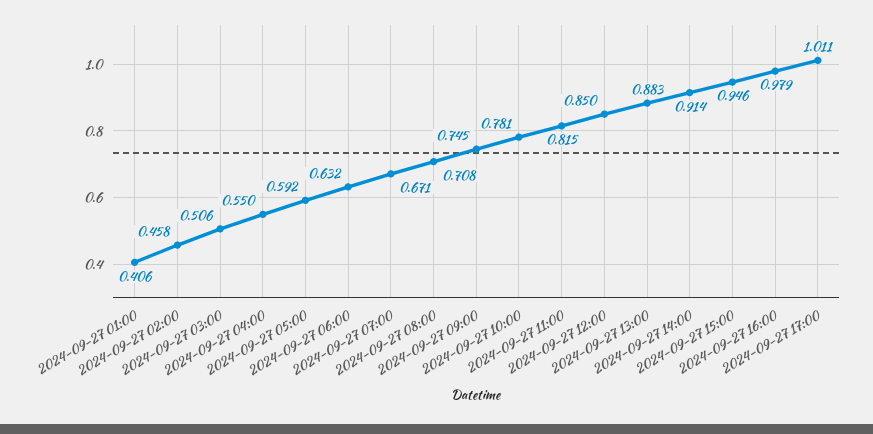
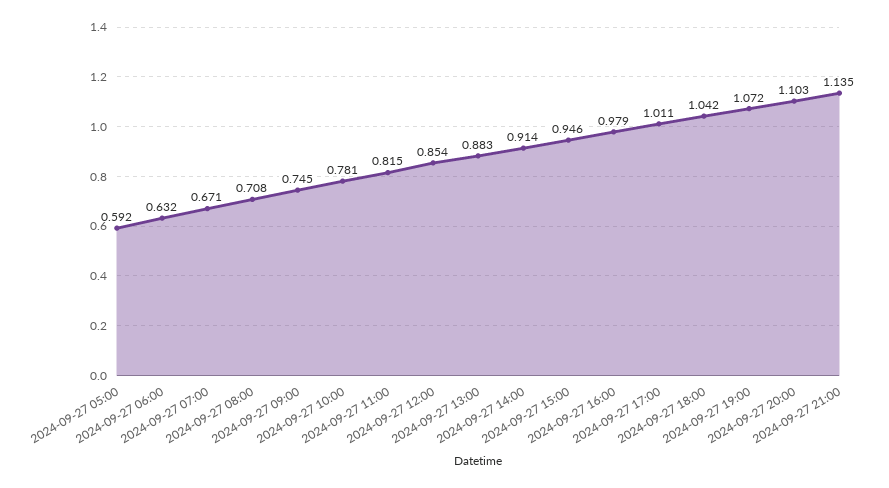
2024-09-27 01:00: 0.406 -> none
2024-09-27 02:00: 0.458 -> none
2024-09-27 03:00: 0.506 -> none
2024-09-27 04:00: 0.55 -> none
2024-09-27 12:00: 0.85 -> 0.854
2024-09-27 18:00: none -> 1.042
2024-09-27 19:00: none -> 1.072
2024-09-27 20:00: none -> 1.103
2024-09-27 21:00: none -> 1.135

